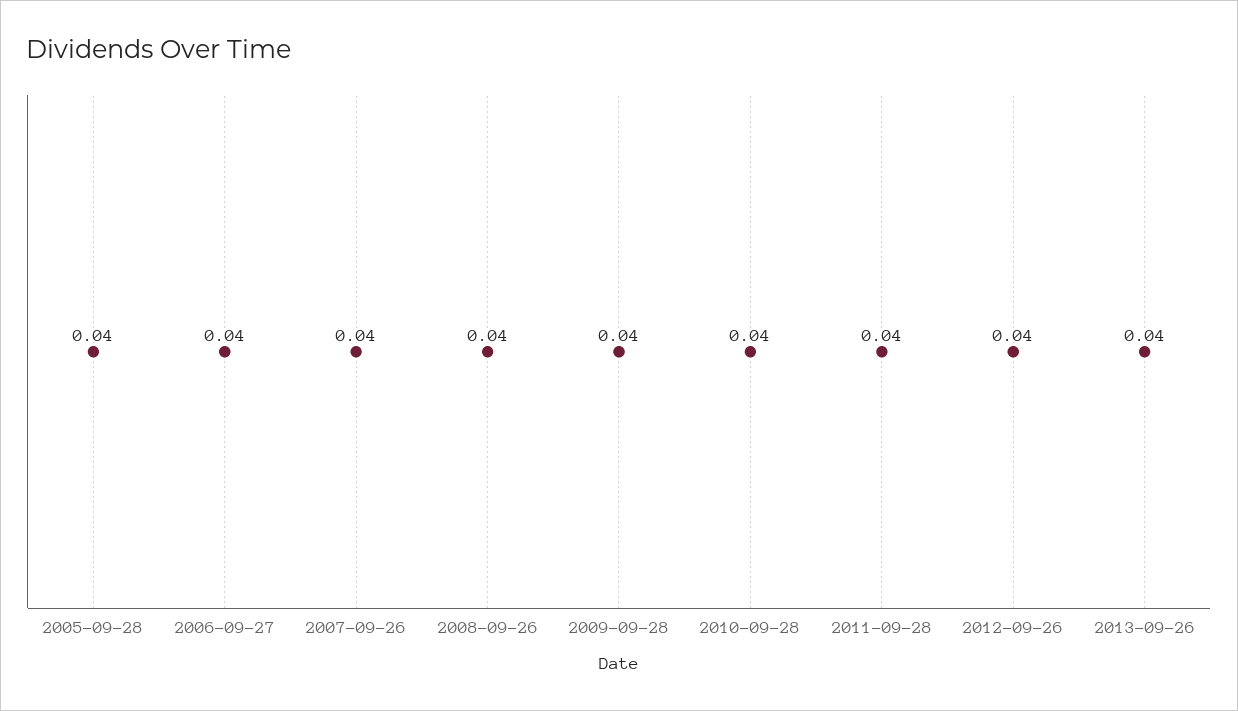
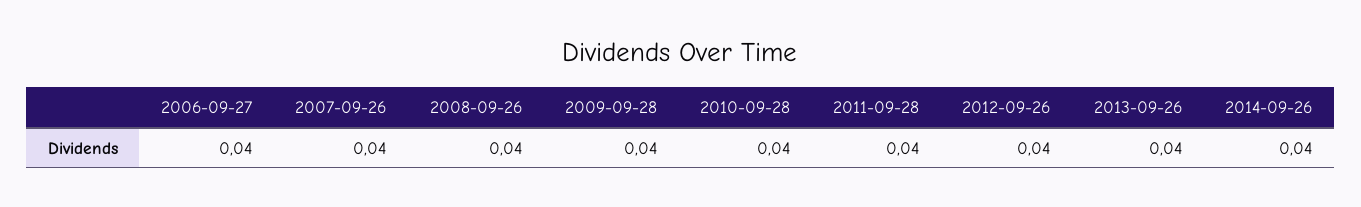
2005-09-28: 0.04 -> none
2014-09-26: none -> 0.04

